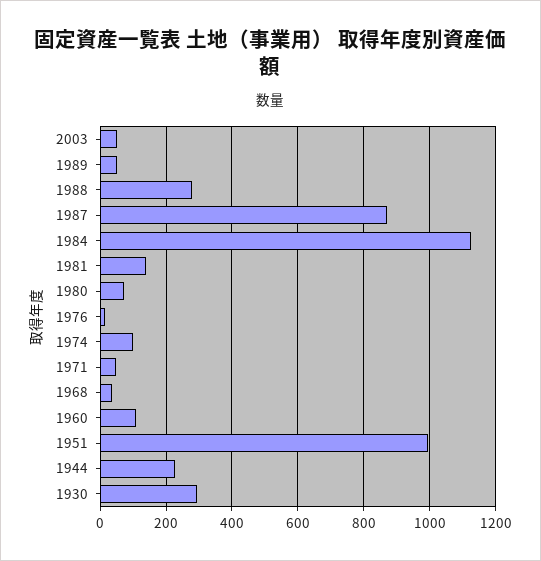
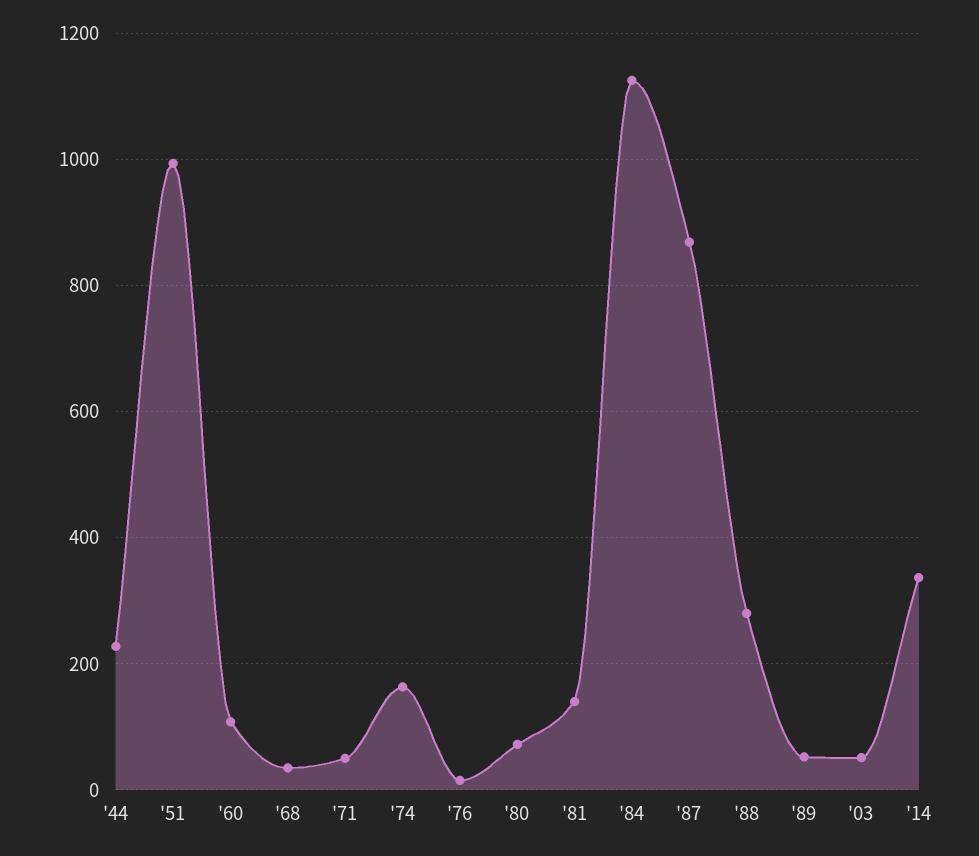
1974: 100 -> 160
1930: 300 -> none
'14: none -> 340

